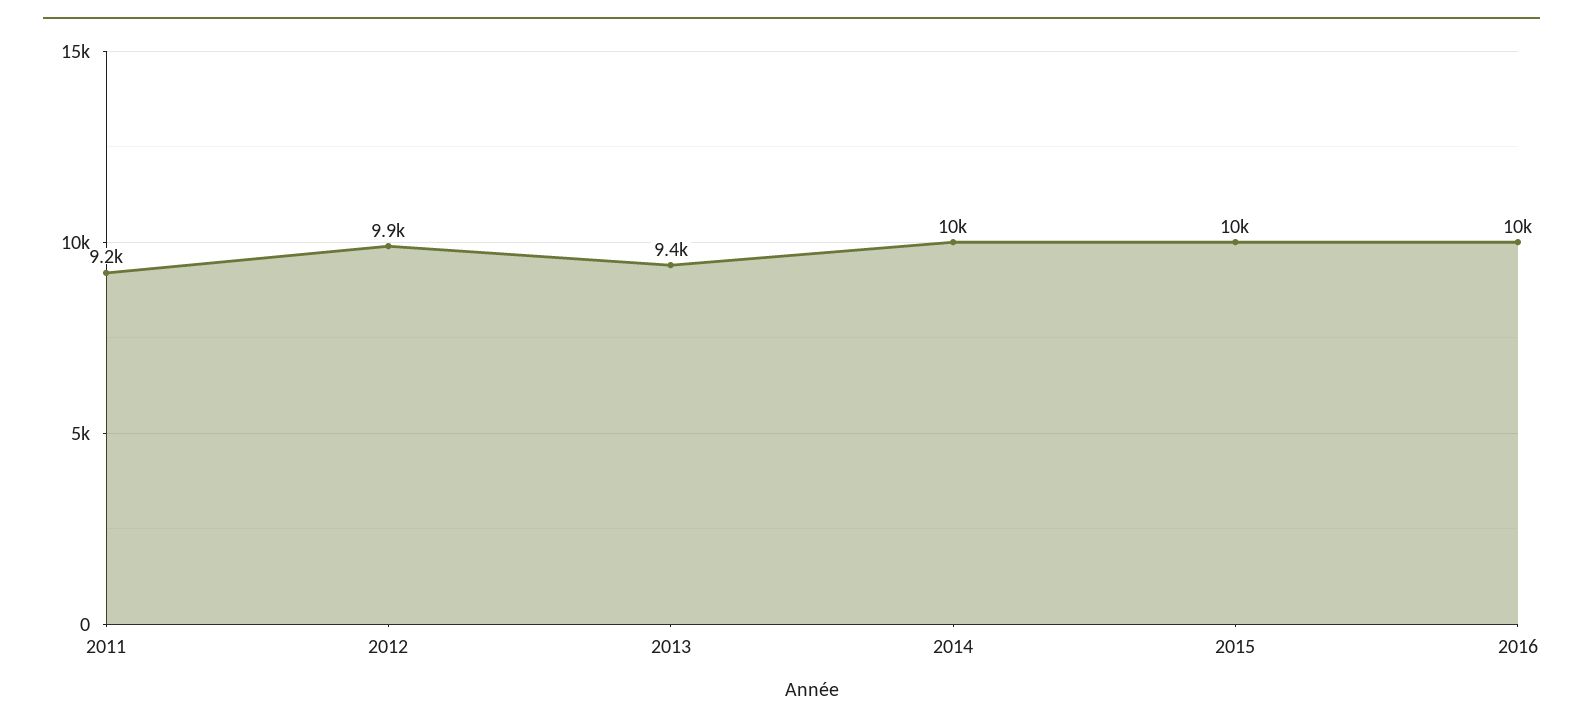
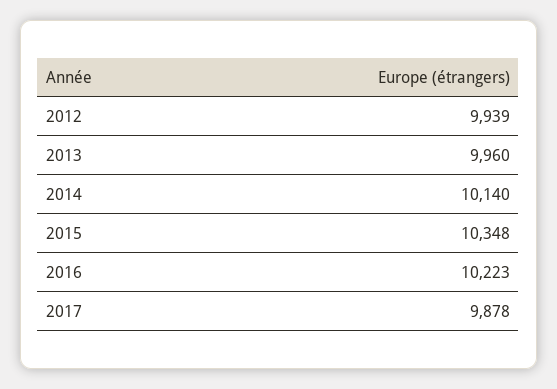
2011: 9200 -> none
2013: 9400 -> 9960
2017: none -> 9878

